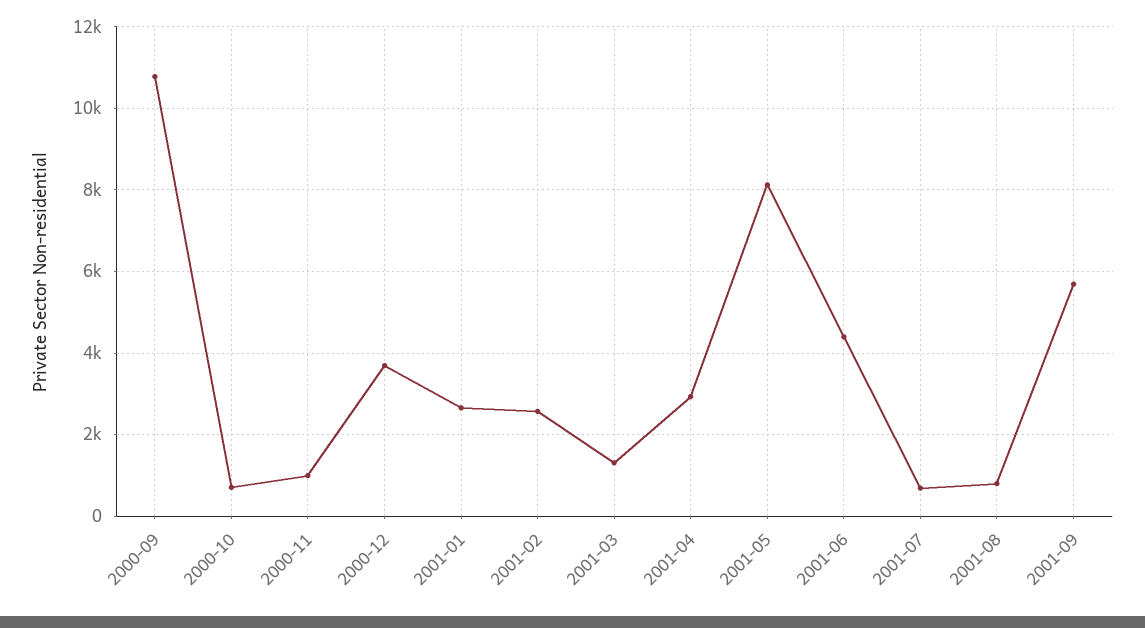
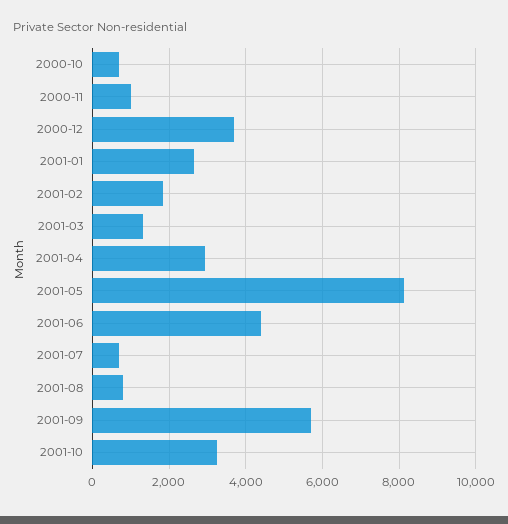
2000-09: 10800 -> none
2001-02: 2600 -> 1800
2001-10: none -> 3200

